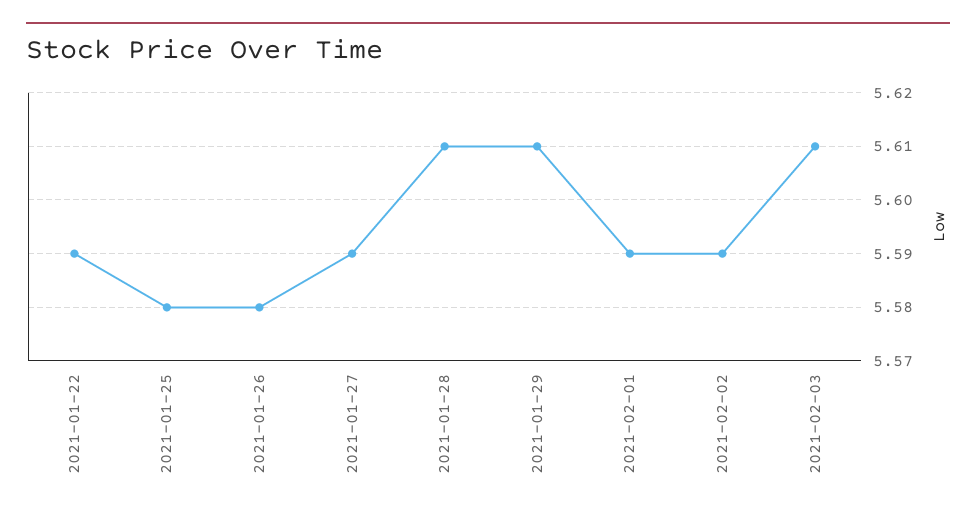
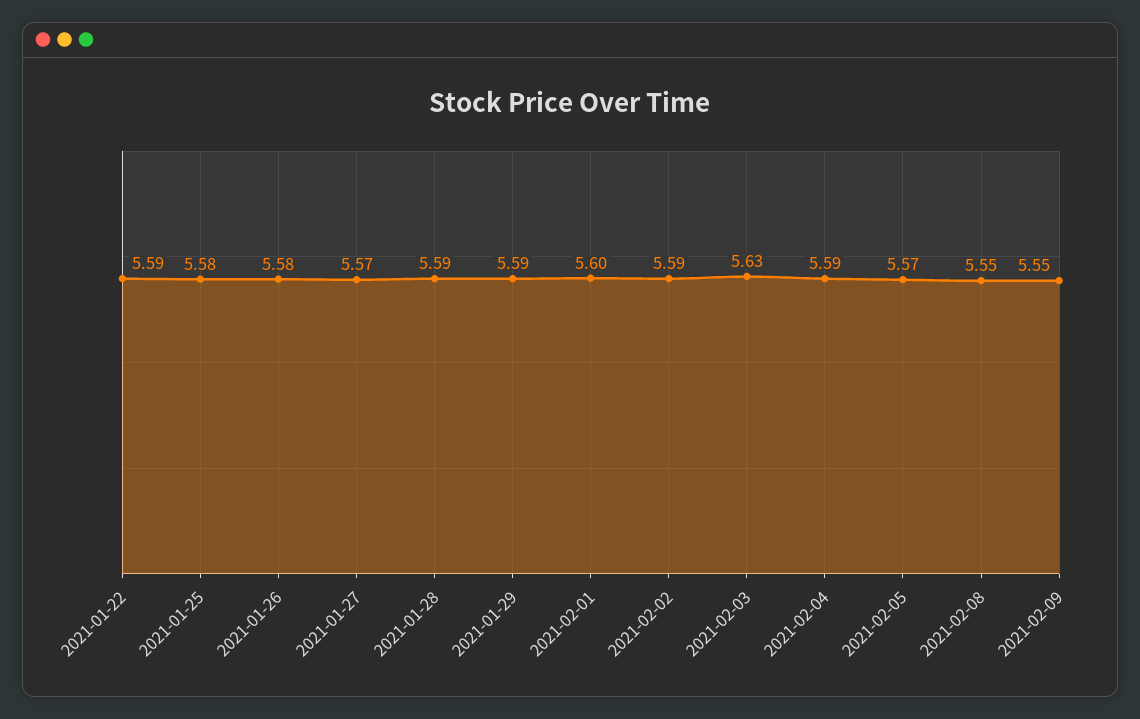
2021-01-27: 5.59 -> 5.57
2021-01-28: 5.61 -> 5.59
2021-01-29: 5.61 -> 5.59
2021-02-01: 5.59 -> 5.6
2021-02-03: 5.61 -> 5.63
2021-02-04: none -> 5.59
2021-02-05: none -> 5.57
2021-02-08: none -> 5.55
2021-02-09: none -> 5.55

